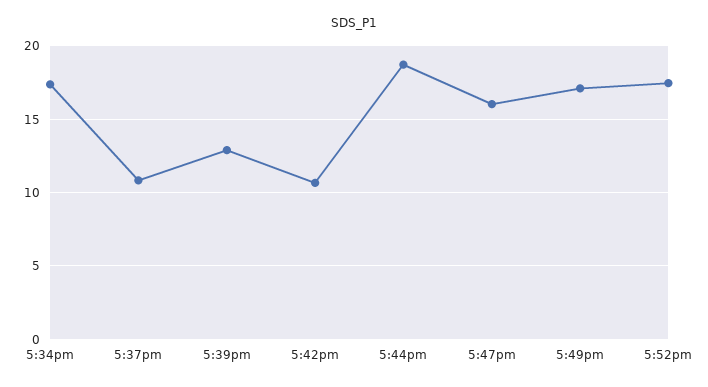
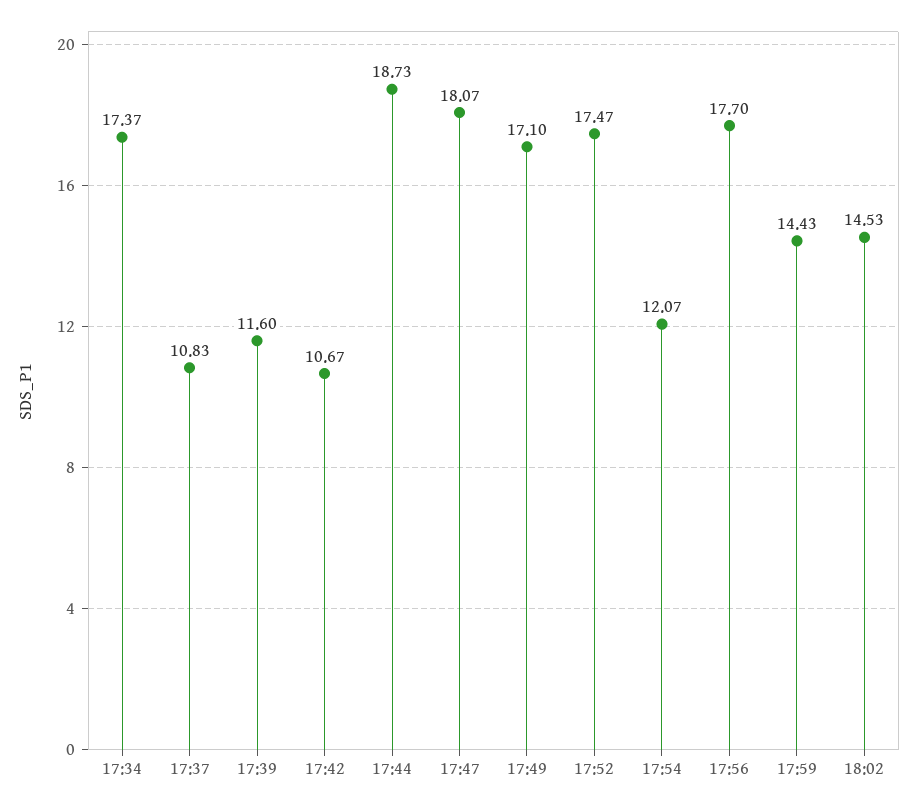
5:39pm: 13 -> 11.6
5:47pm: 16 -> 18.07
17:54: none -> 12.07
17:56: none -> 17.7
17:59: none -> 14.43
18:02: none -> 14.53

